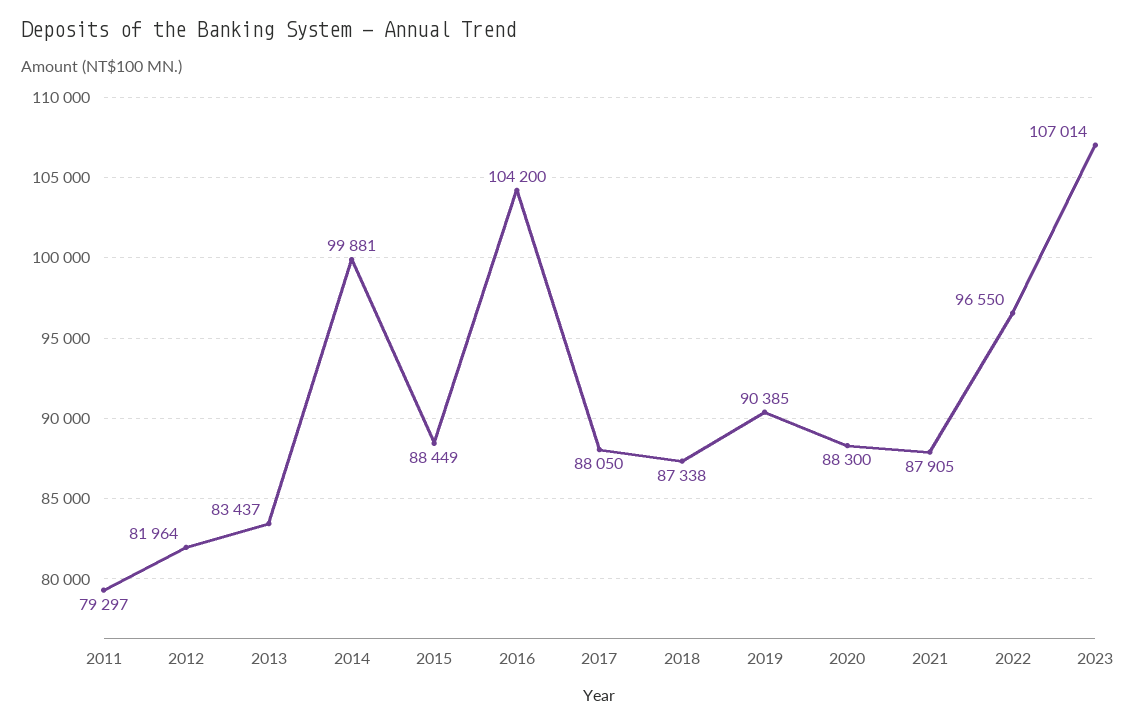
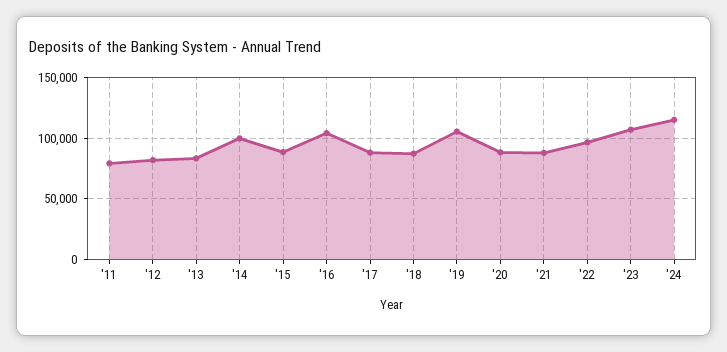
2019: 90385 -> 105000
'24: none -> 115000

